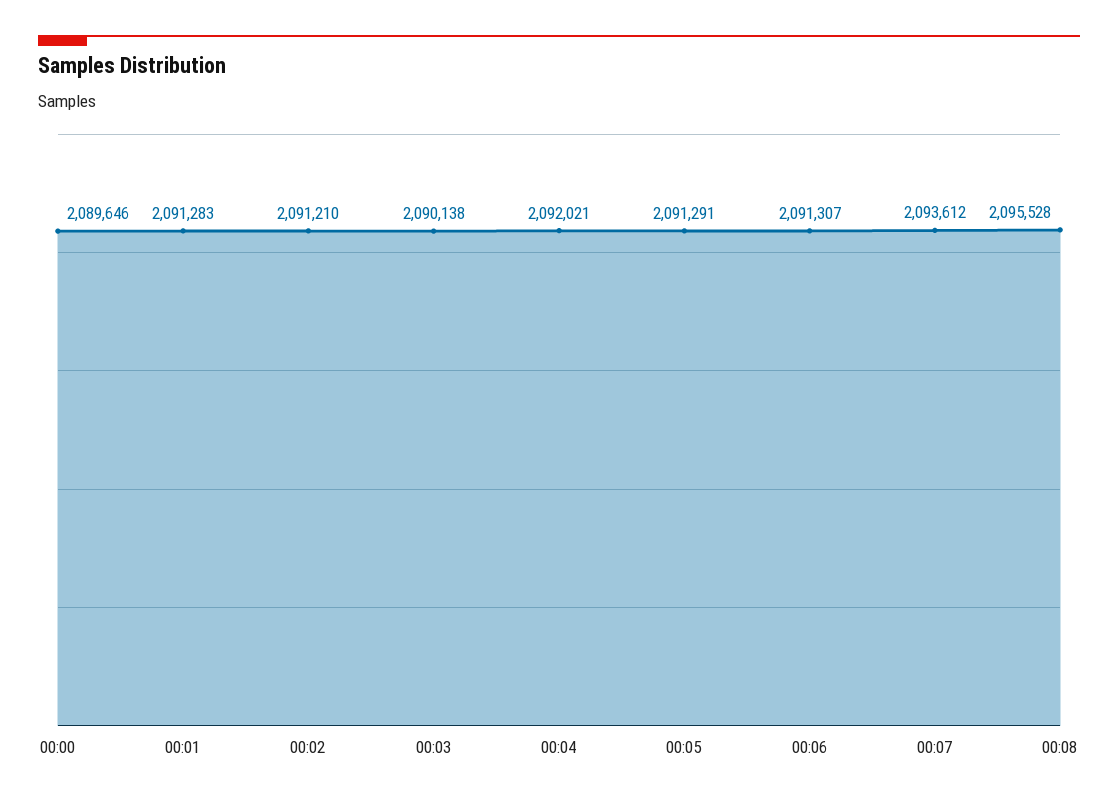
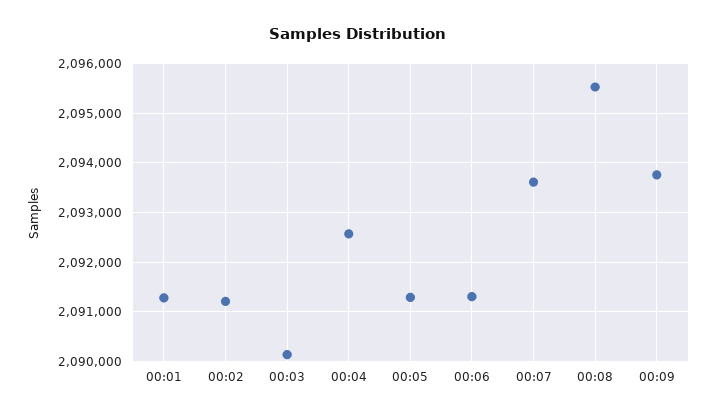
00:00: 2089646 -> none
00:04: 2092021 -> 2092600
00:09: none -> 2093800

